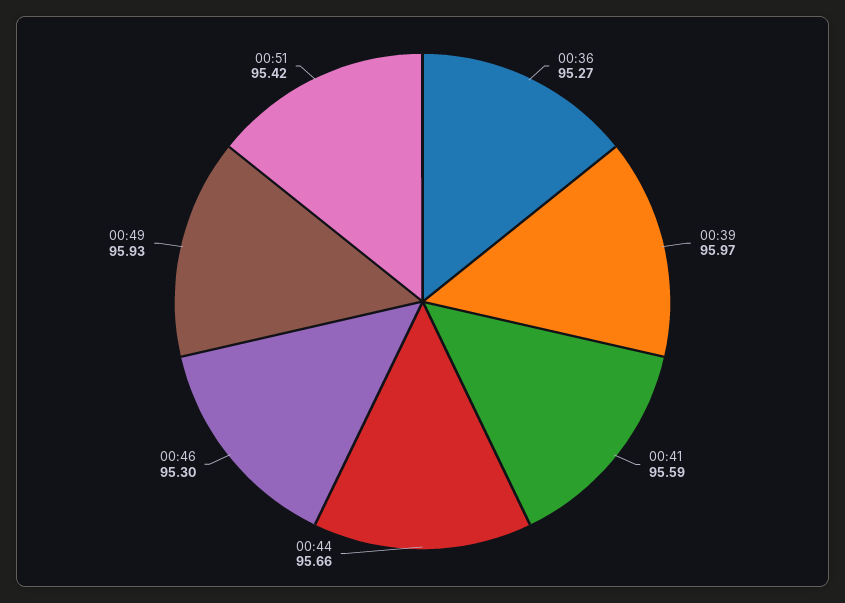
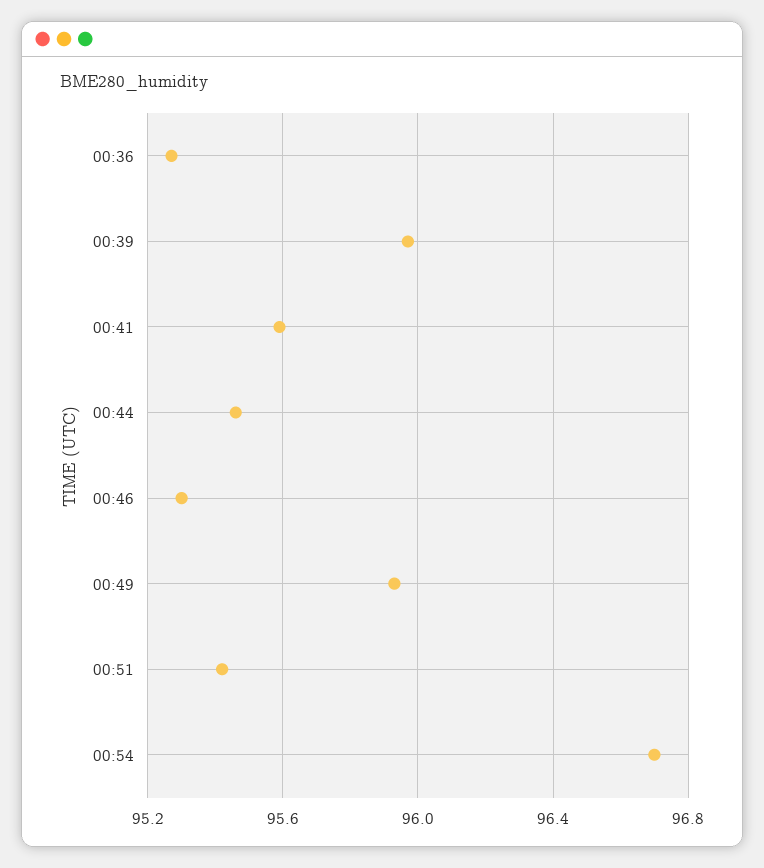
00:44: 95.66 -> 95.45
00:54: none -> 96.7

